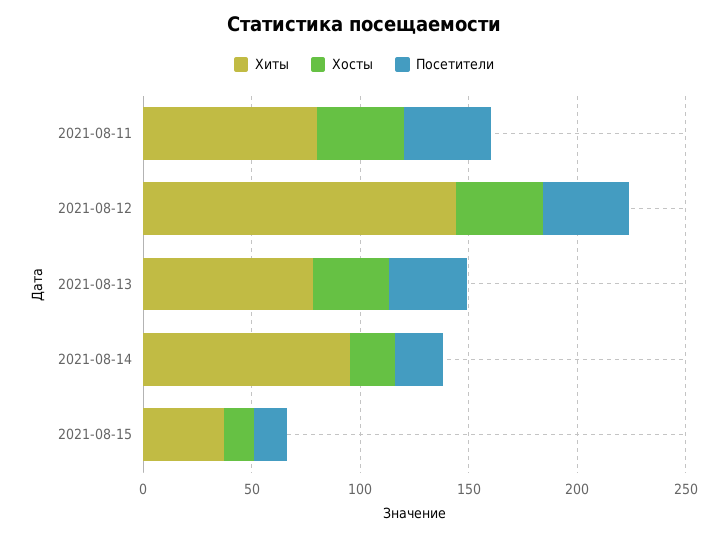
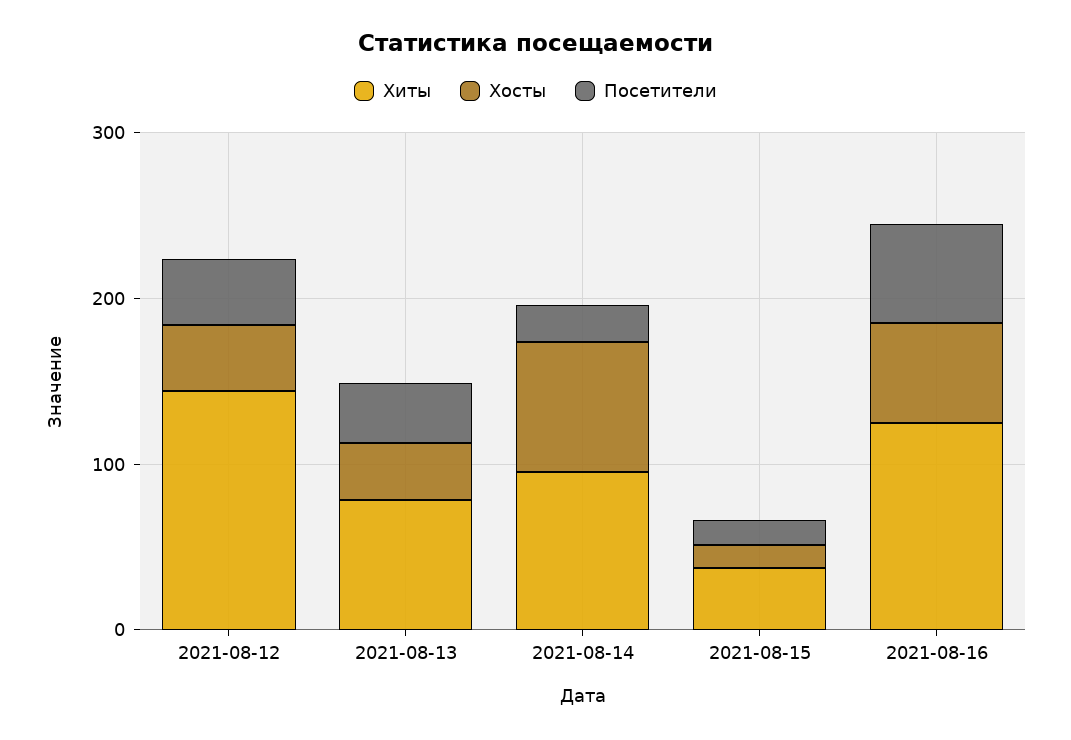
Хиты, 2021-08-11: 80 -> none
Хосты, 2021-08-11: 40 -> none
Посетители, 2021-08-11: 40 -> none
Хосты, 2021-08-14: 20 -> 80
Хиты, 2021-08-16: none -> 120
Хосты, 2021-08-16: none -> 60
Посетители, 2021-08-16: none -> 60

